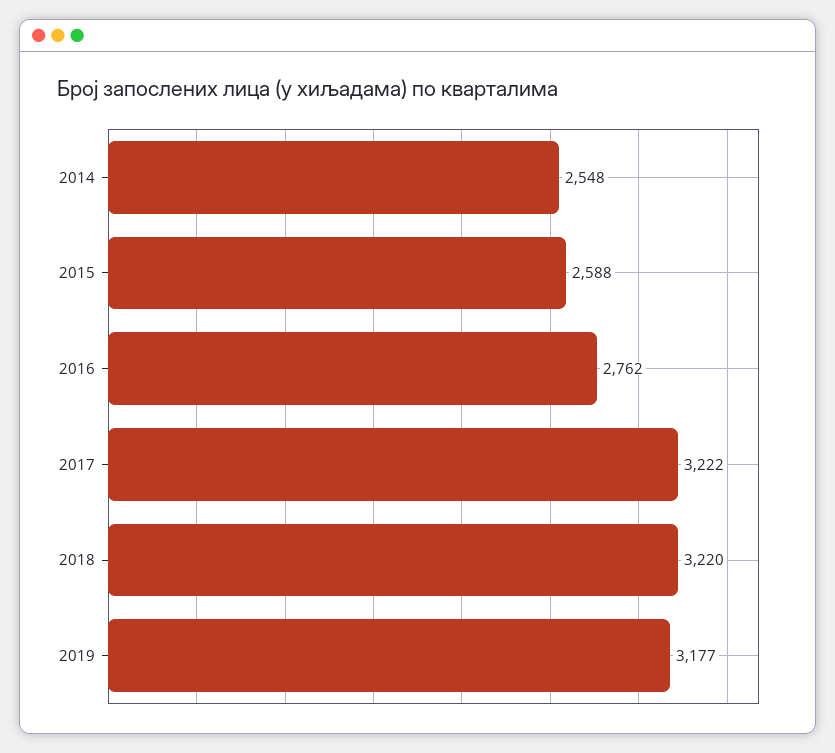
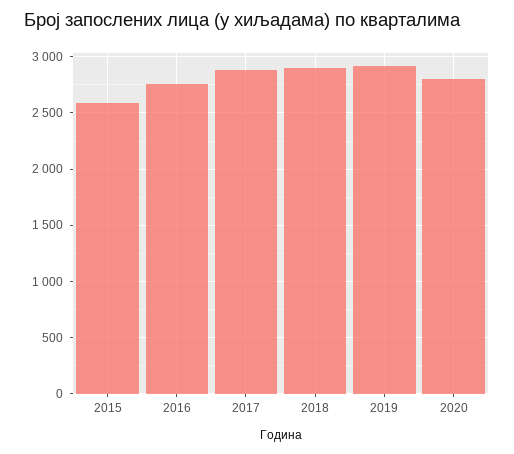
2014: 2548 -> none
2017: 3222 -> 2900
2018: 3220 -> 2900
2019: 3177 -> 2900
2020: none -> 2800

